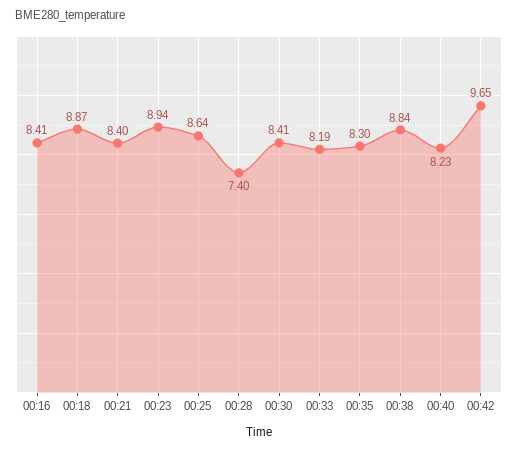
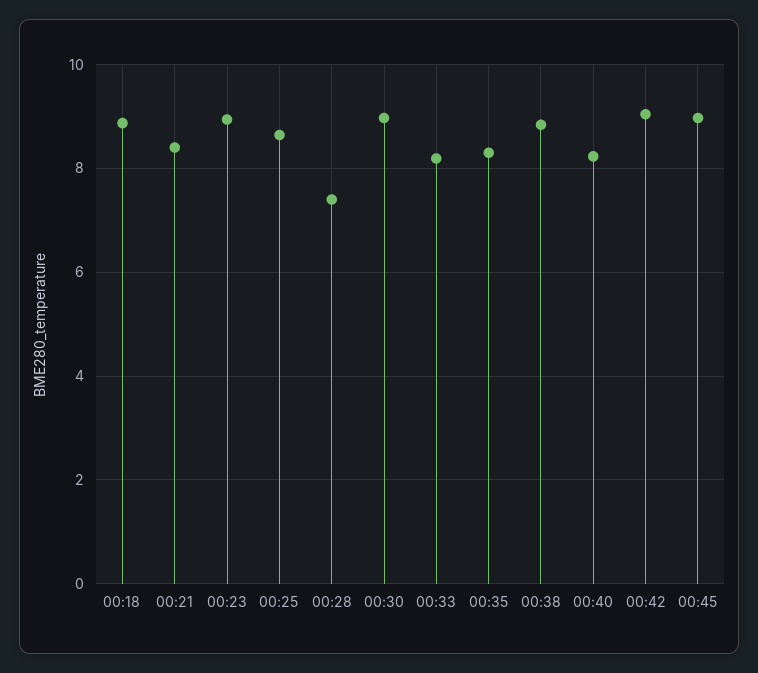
00:16: 8.41 -> none
00:30: 8.41 -> 9
00:42: 9.65 -> 9
00:45: none -> 9

